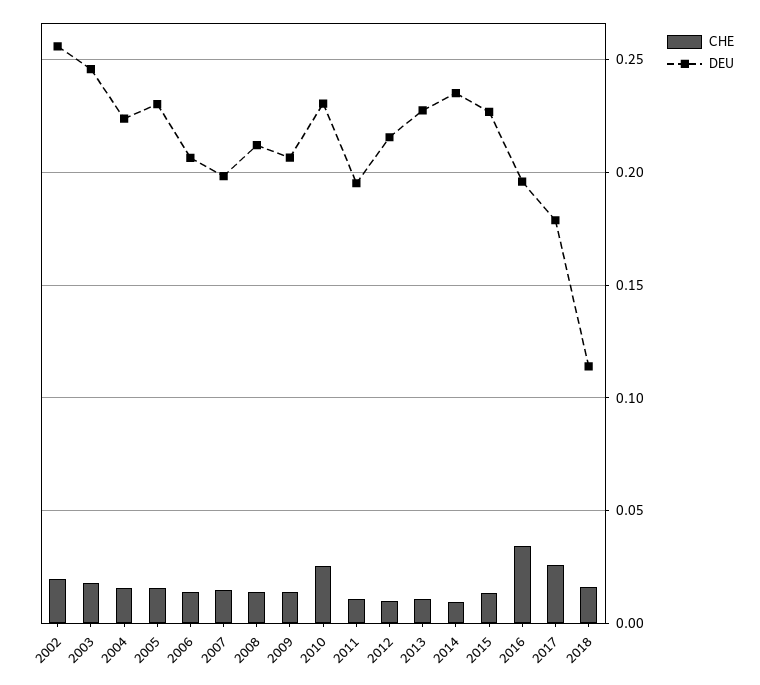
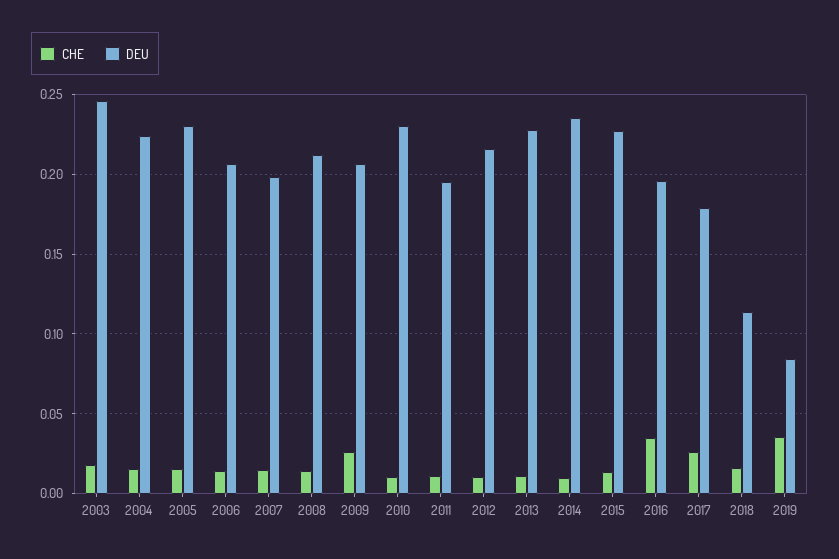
CHE, 2002: 0.02 -> none
DEU, 2002: 0.255 -> none
CHE, 2009: 0.015 -> 0.025
CHE, 2010: 0.025 -> 0.01
CHE, 2019: none -> 0.035
DEU, 2019: none -> 0.085

